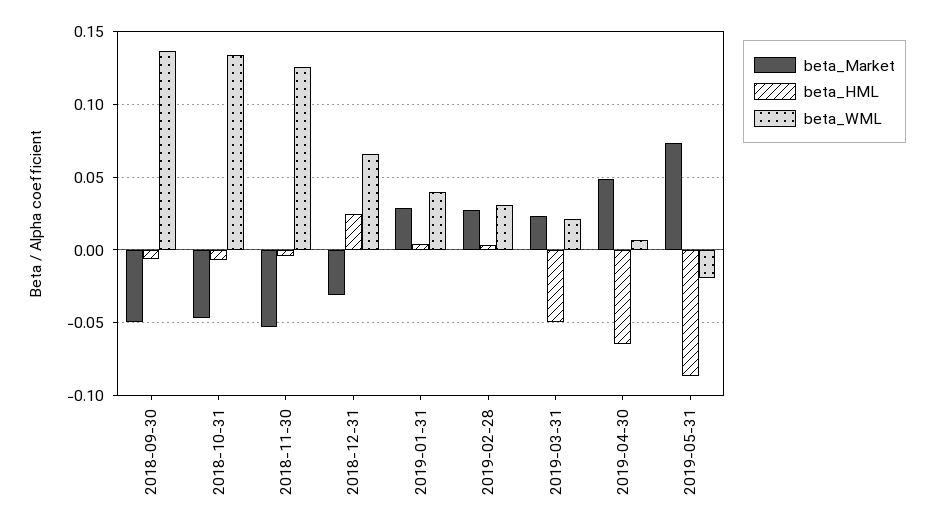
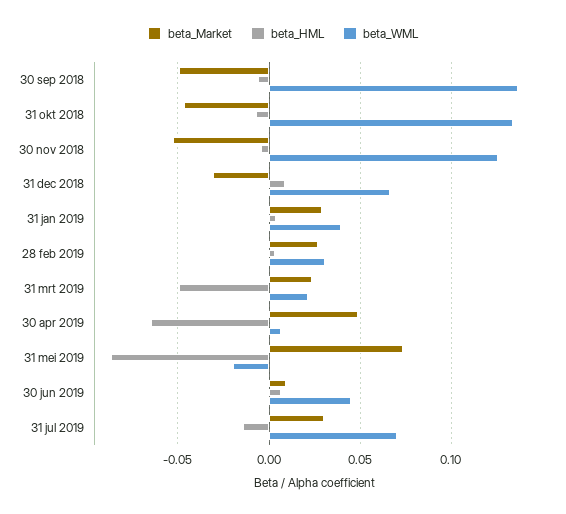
beta_HML, 2018-12-31: 0.025 -> 0.01
beta_Market, 30 jun 2019: none -> 0.01
beta_HML, 30 jun 2019: none -> 0.005
beta_WML, 30 jun 2019: none -> 0.045
beta_Market, 31 jul 2019: none -> 0.03
beta_HML, 31 jul 2019: none -> -0.015
beta_WML, 31 jul 2019: none -> 0.07

